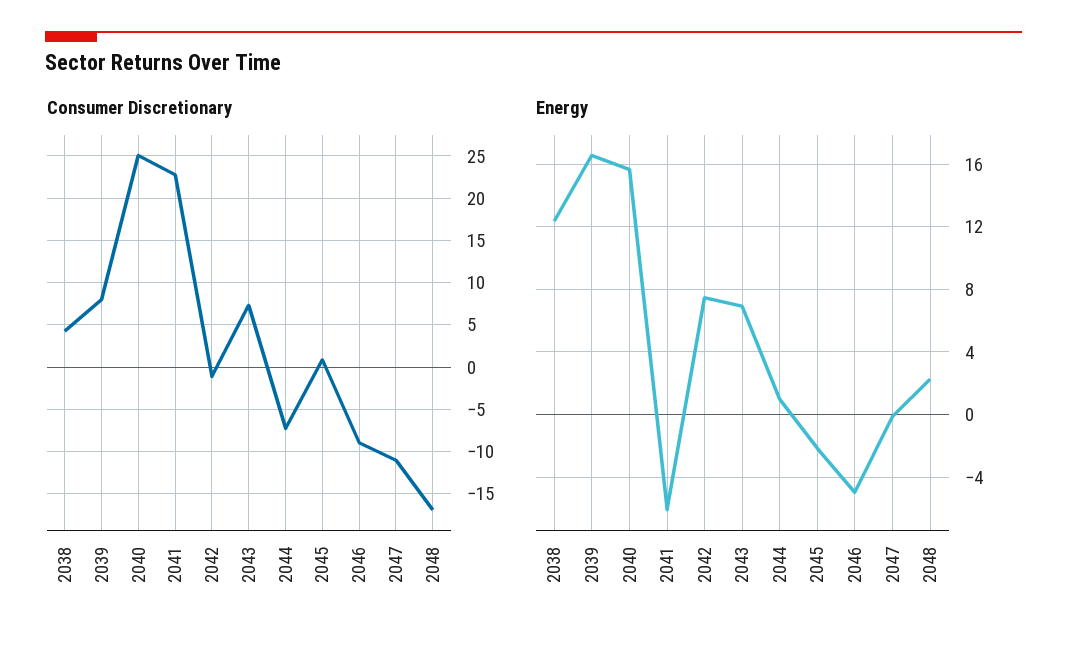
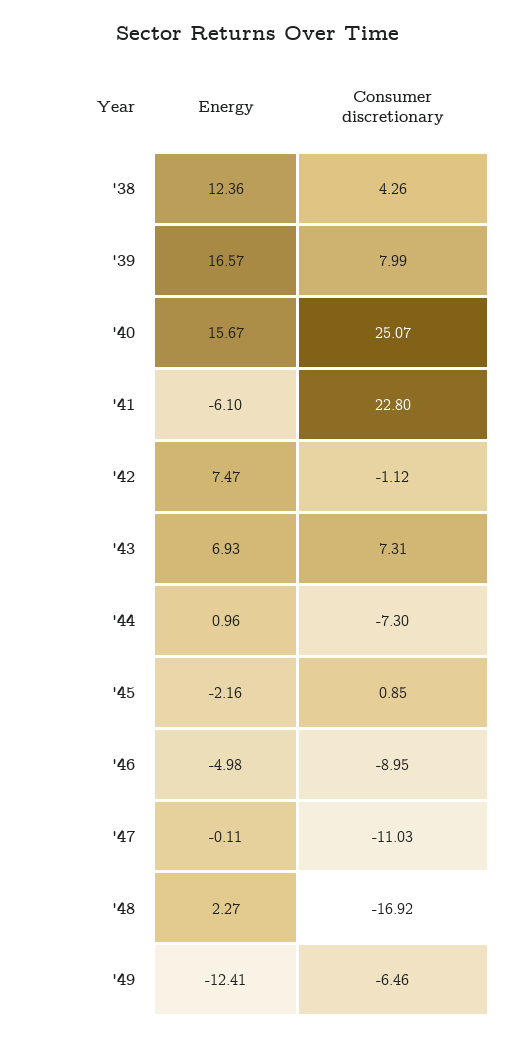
Energy, '49: none -> -12.41
Consumer Discretionary, '49: none -> -6.46

